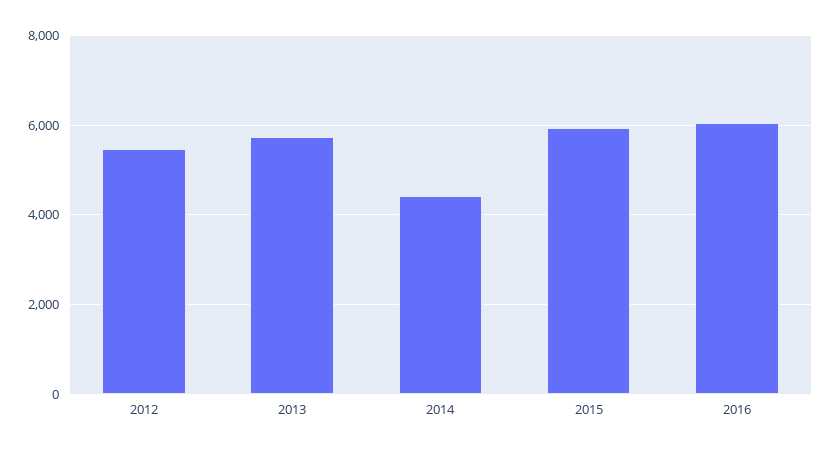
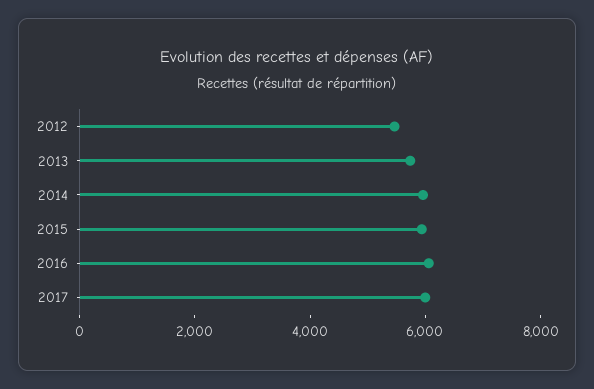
2014: 4400 -> 6000
2017: none -> 6000

